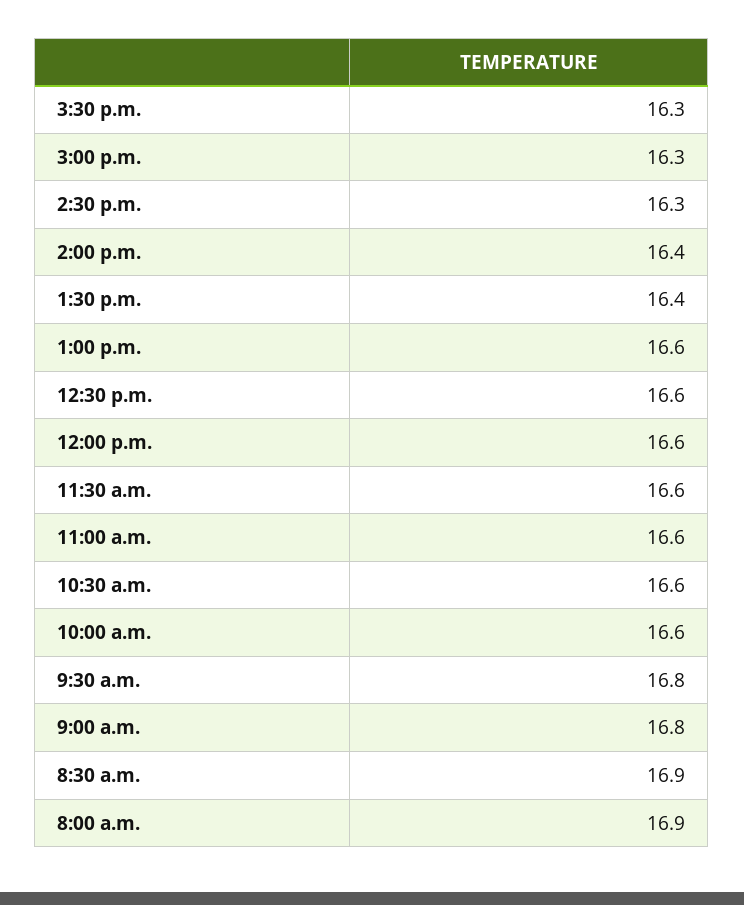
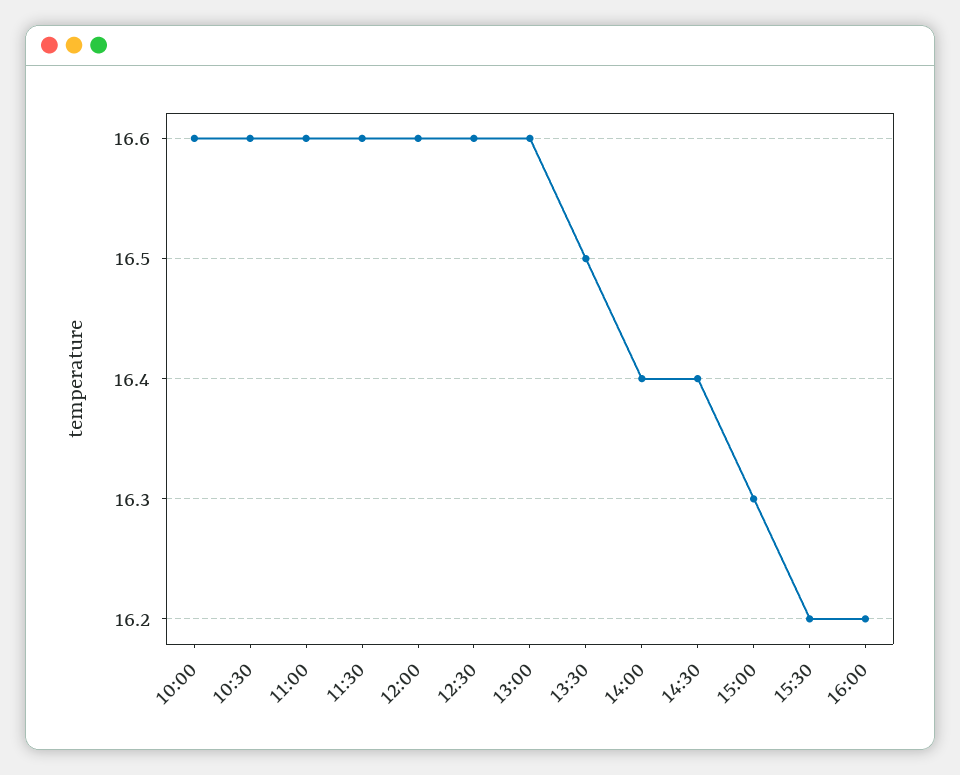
3:30 p.m.: 16.3 -> 16.2
2:30 p.m.: 16.3 -> 16.4
1:30 p.m.: 16.4 -> 16.5
9:30 a.m.: 16.8 -> none
9:00 a.m.: 16.8 -> none
8:30 a.m.: 16.9 -> none
8:00 a.m.: 16.9 -> none
16:00: none -> 16.2

